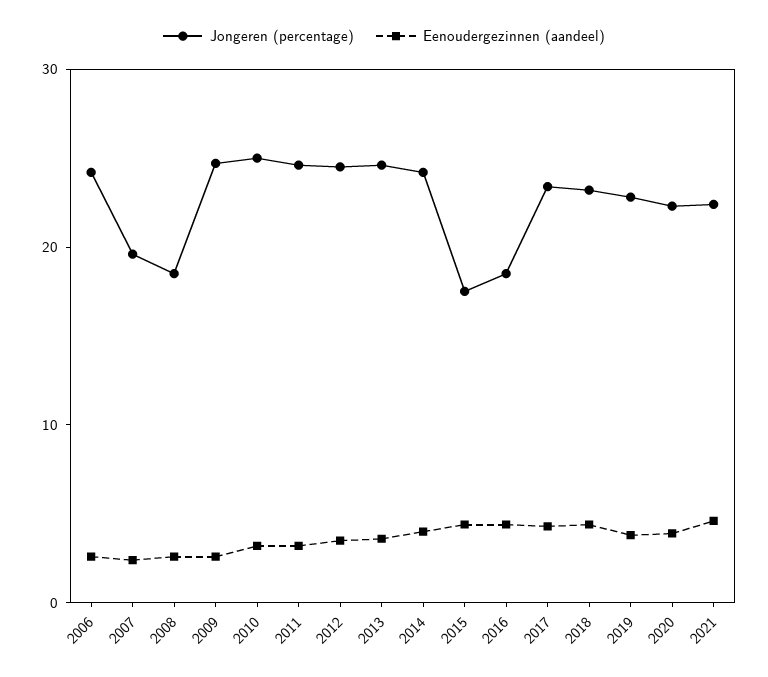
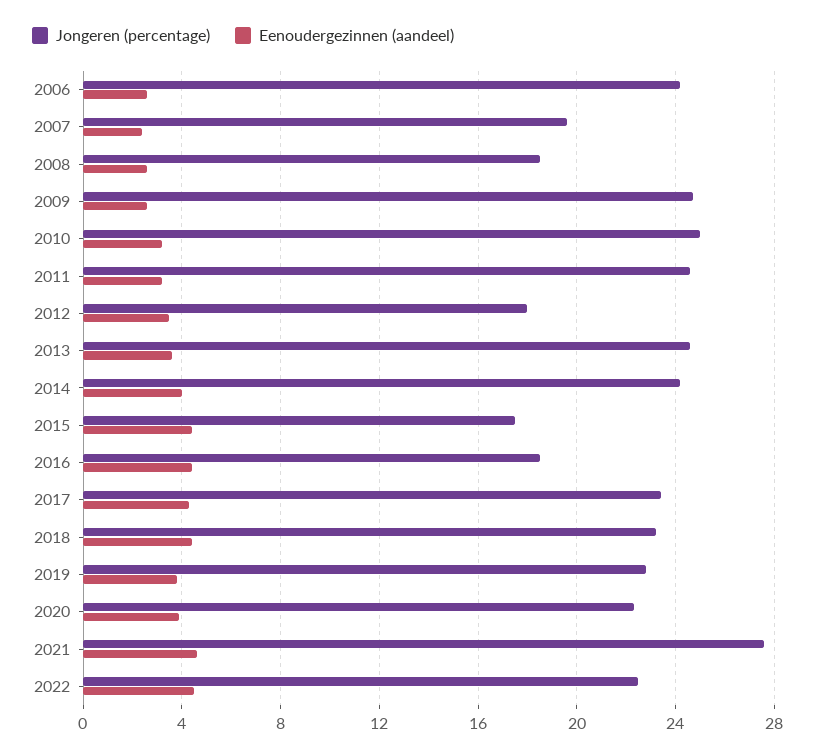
Jongeren (percentage), 2012: 24 -> 18
Jongeren (percentage), 2021: 22 -> 27.5
Jongeren (percentage), 2022: none -> 22.5
Eenoudergezinnen (aandeel), 2022: none -> 4.5

